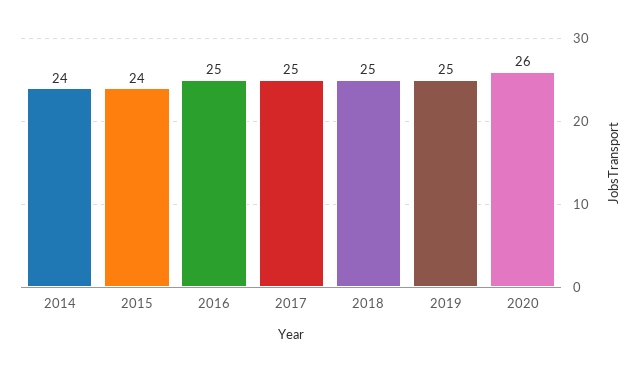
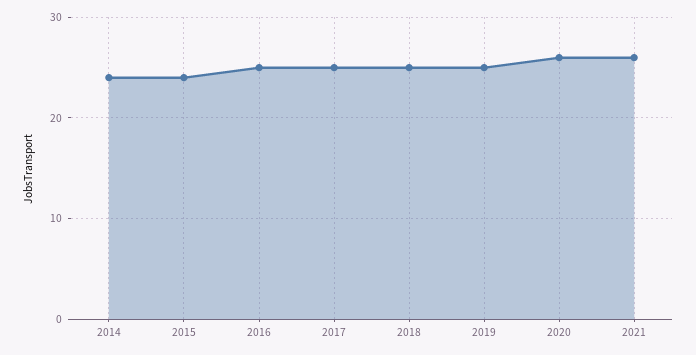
2021: none -> 26

